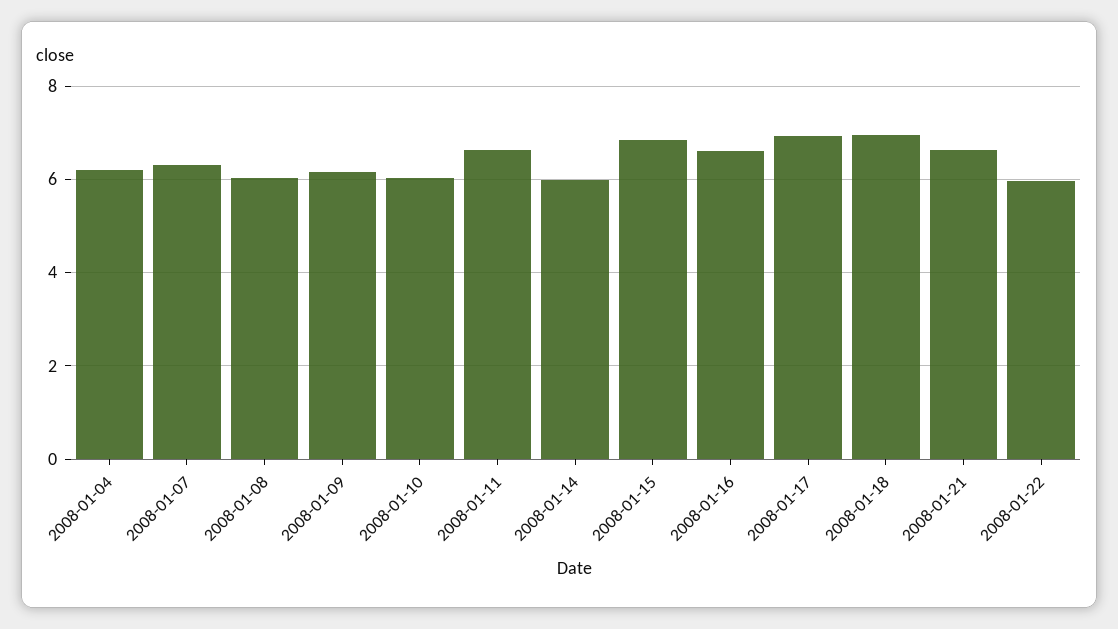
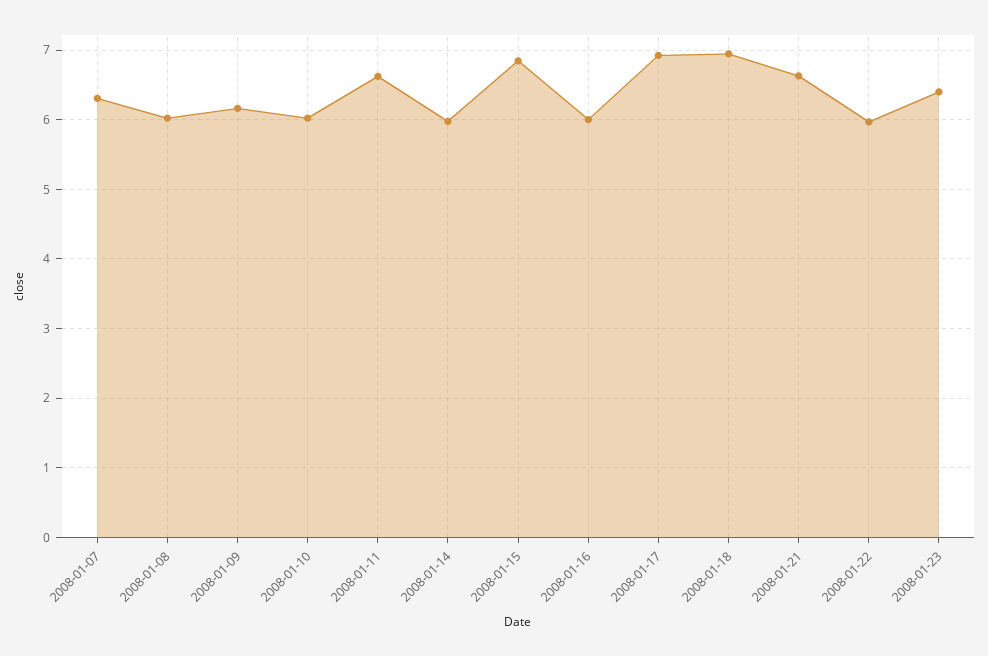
2008-01-04: 6.2 -> none
2008-01-16: 6.6 -> 6
2008-01-23: none -> 6.4

